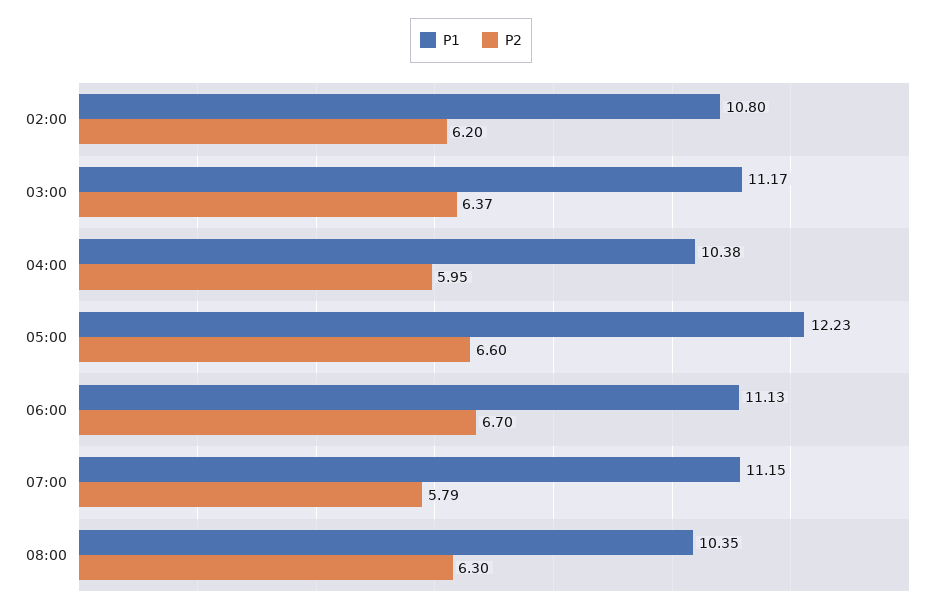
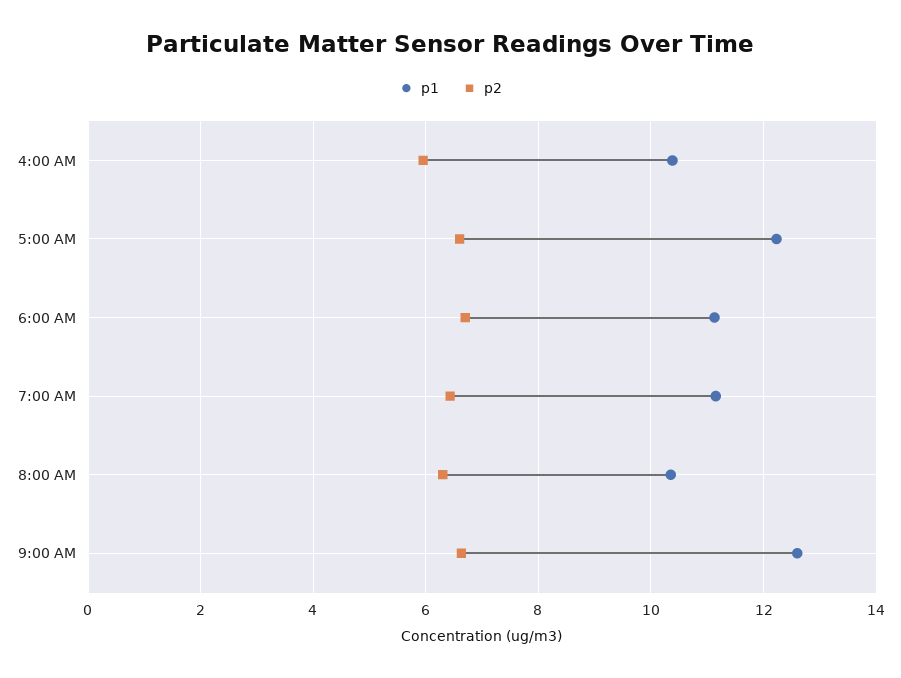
P1, 02:00: 10.8 -> none
P2, 02:00: 6.2 -> none
P1, 03:00: 11.17 -> none
P2, 03:00: 6.37 -> none
P2, 07:00: 5.79 -> 6.4
P1, 9:00 AM: none -> 12.6
P2, 9:00 AM: none -> 6.6

